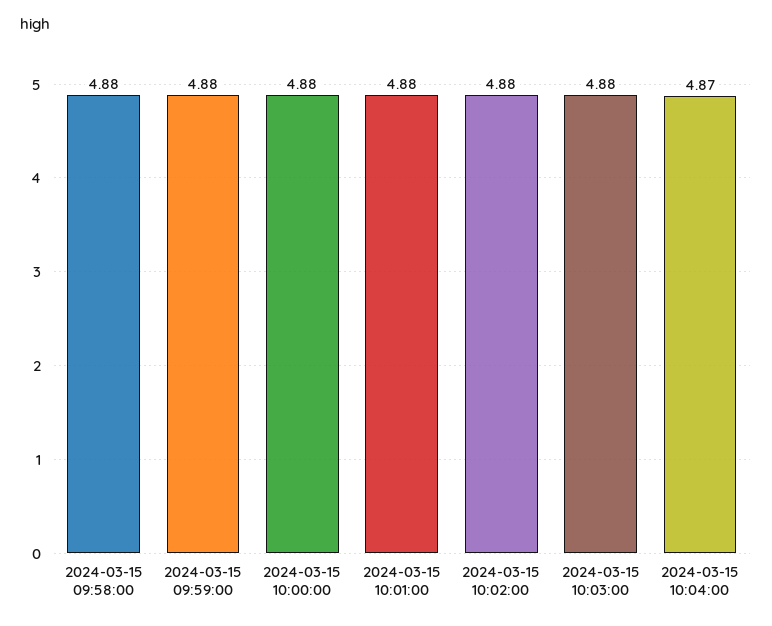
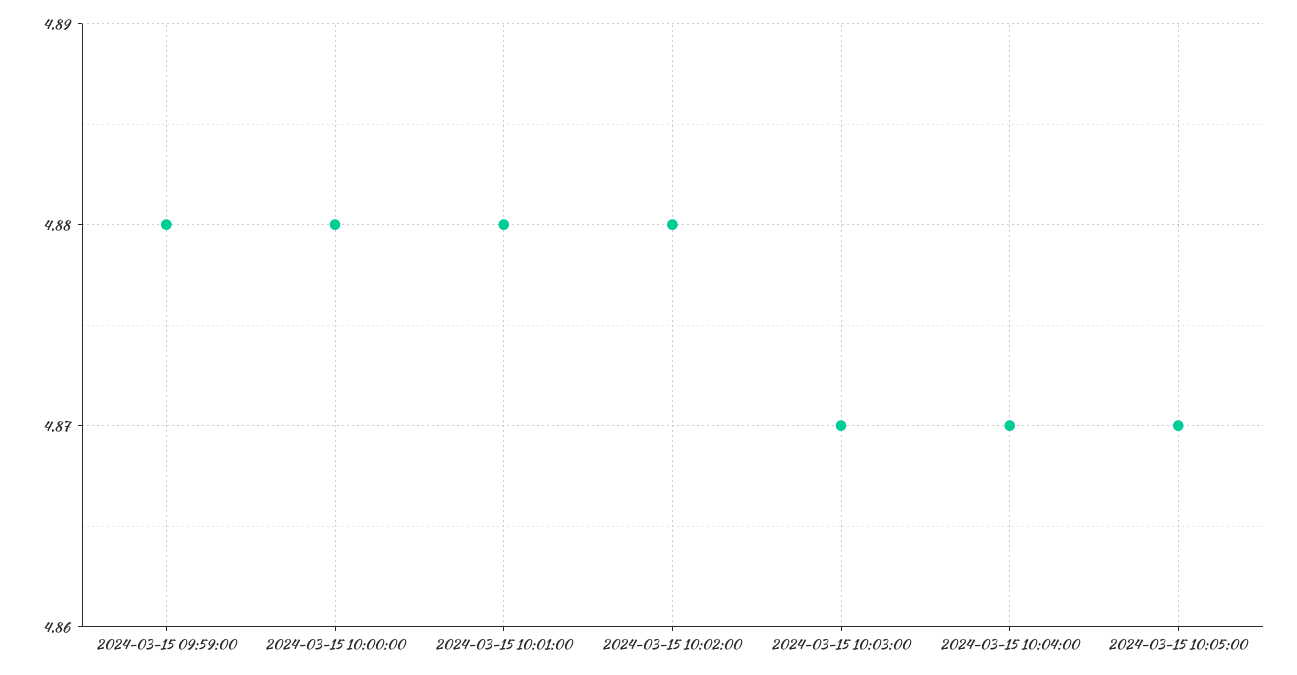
2024-03-15 09:58:00: 4.88 -> none
2024-03-15 10:03:00: 4.88 -> 4.87
2024-03-15 10:05:00: none -> 4.87

